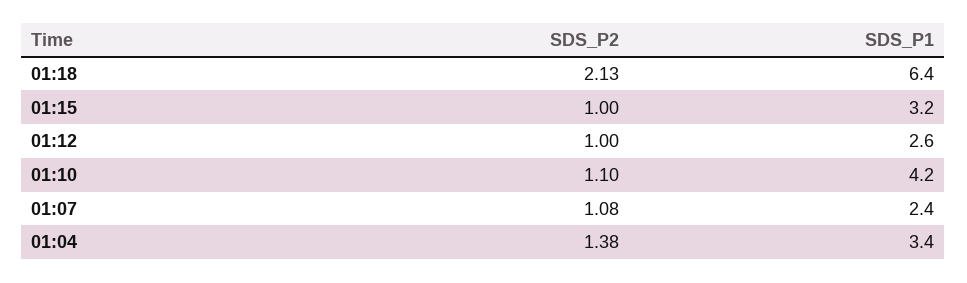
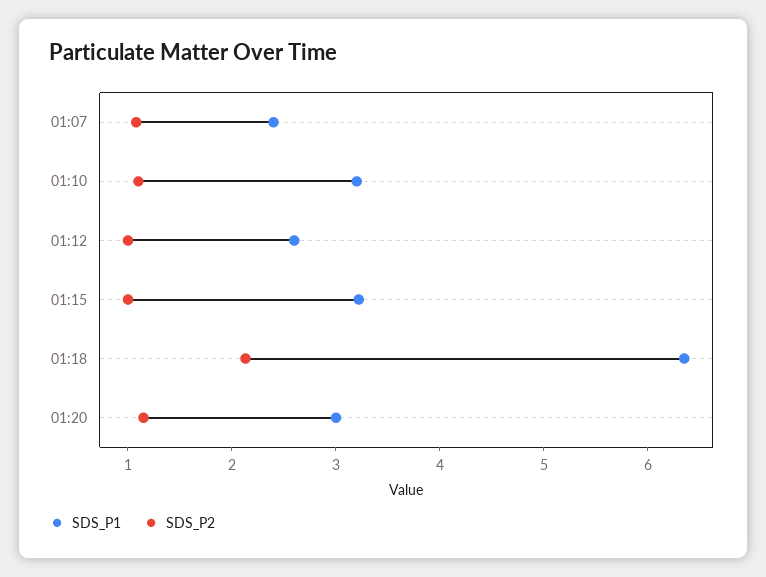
SDS_P1, 01:10: 4.2 -> 3.2
SDS_P2, 01:04: 1.38 -> none
SDS_P1, 01:04: 3.4 -> none
SDS_P1, 01:20: none -> 3
SDS_P2, 01:20: none -> 1.2

